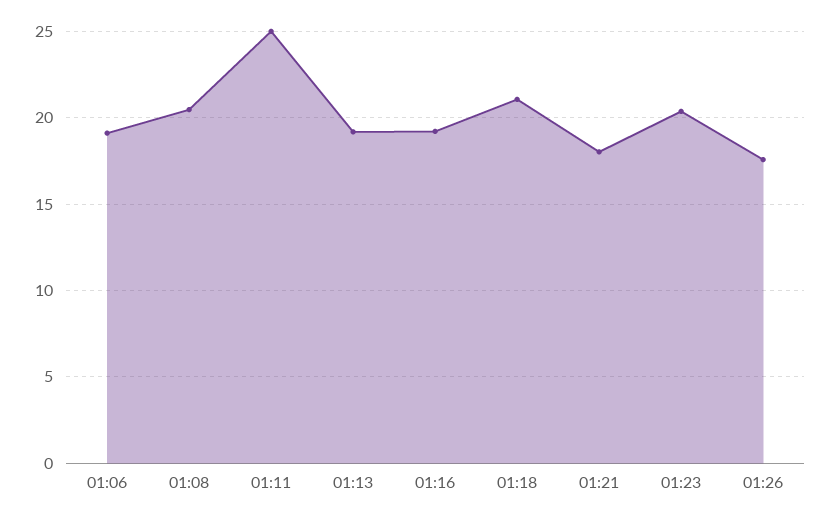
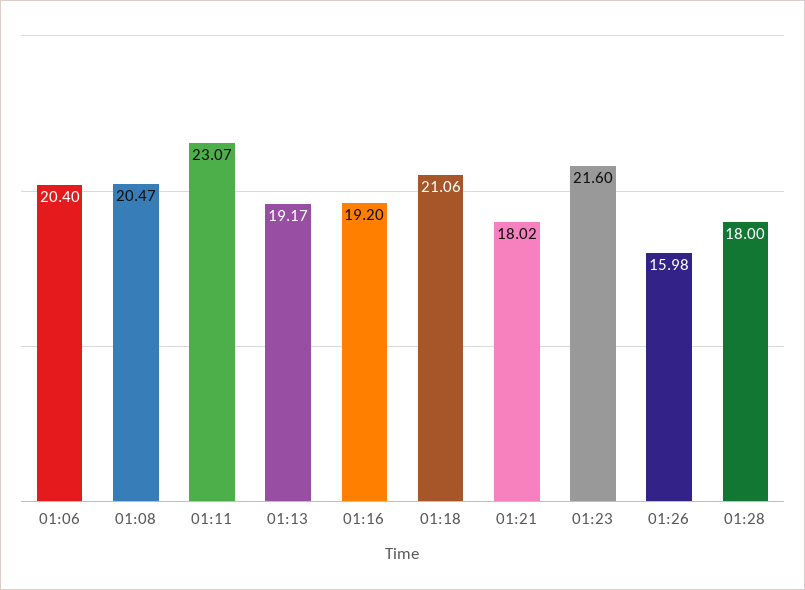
01:06: 19 -> 20.4
01:11: 25 -> 23.07
01:23: 20.5 -> 21.6
01:26: 17.5 -> 15.98
01:28: none -> 18

